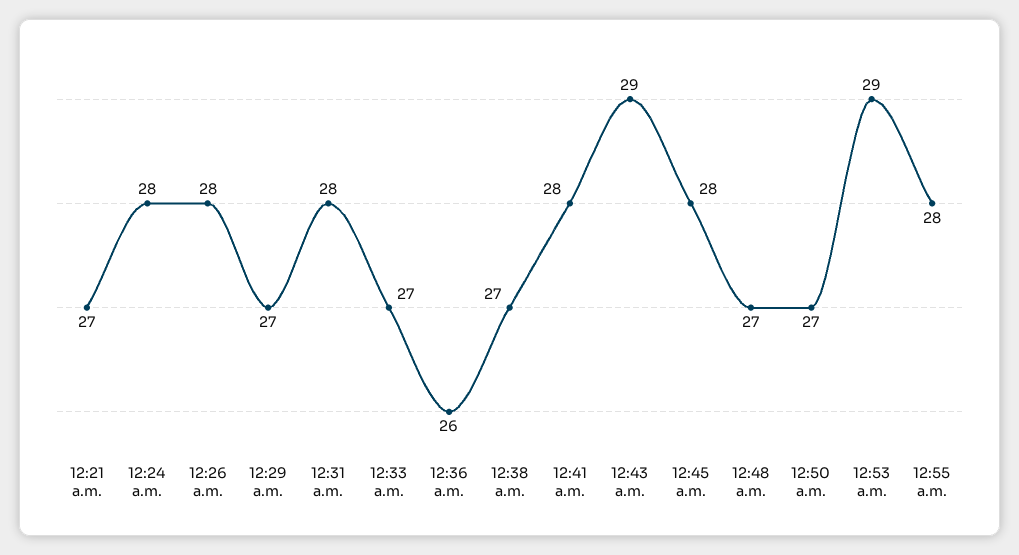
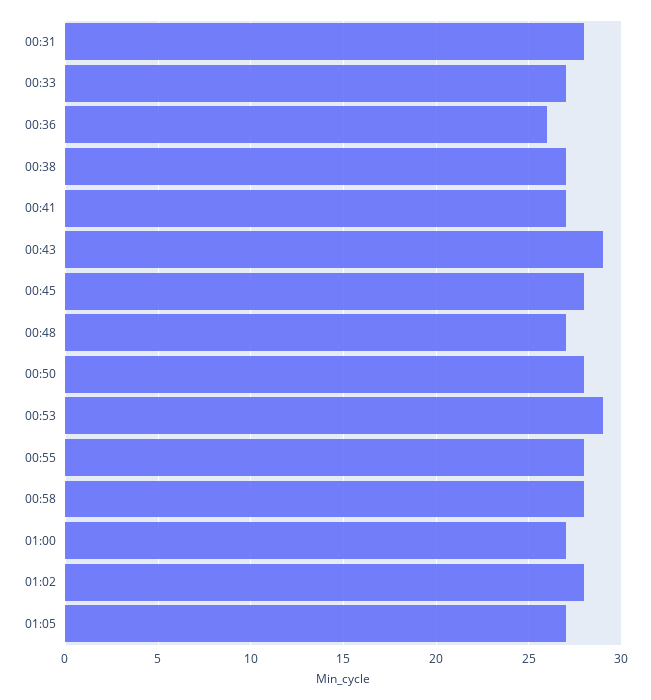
12:21 a.m.: 27 -> none
12:24 a.m.: 28 -> none
12:26 a.m.: 28 -> none
12:29 a.m.: 27 -> none
12:41 a.m.: 28 -> 27
12:50 a.m.: 27 -> 28
00:58: none -> 28
01:00: none -> 27
01:02: none -> 28
01:05: none -> 27

